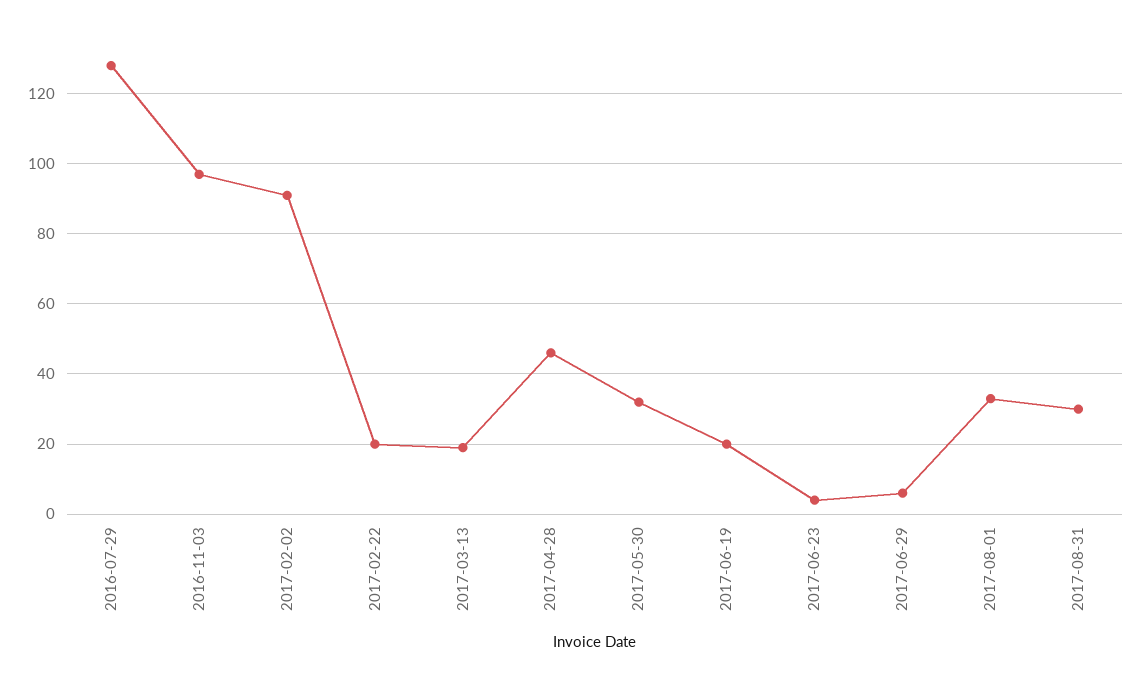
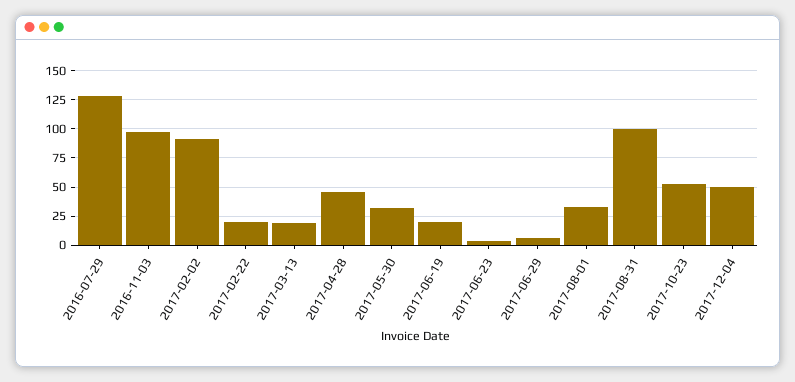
2017-08-31: 30 -> 100
2017-10-23: none -> 50
2017-12-04: none -> 50

